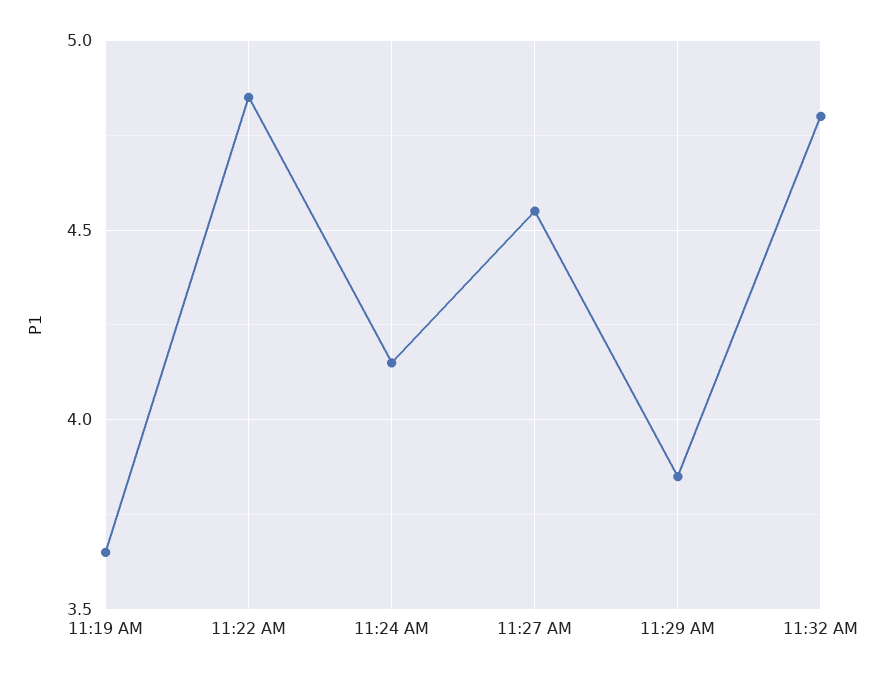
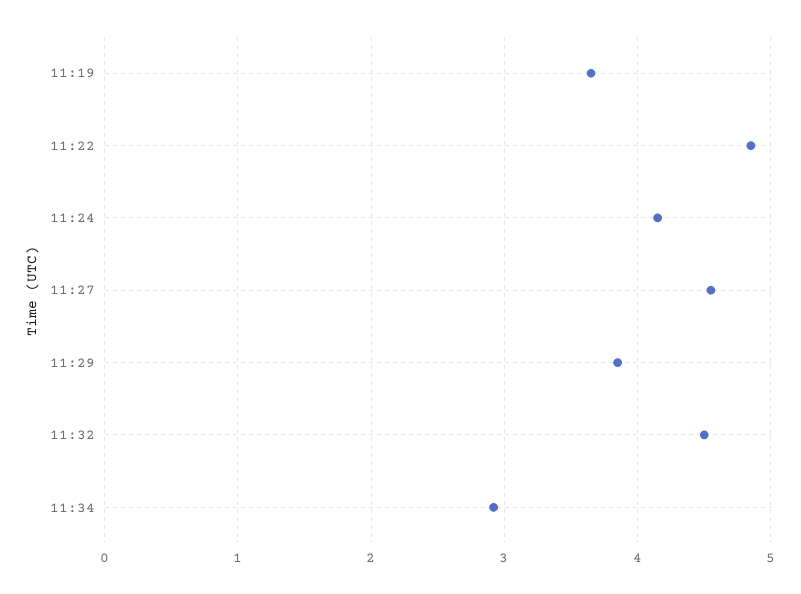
11:32 AM: 4.8 -> 4.5
11:34: none -> 2.9

